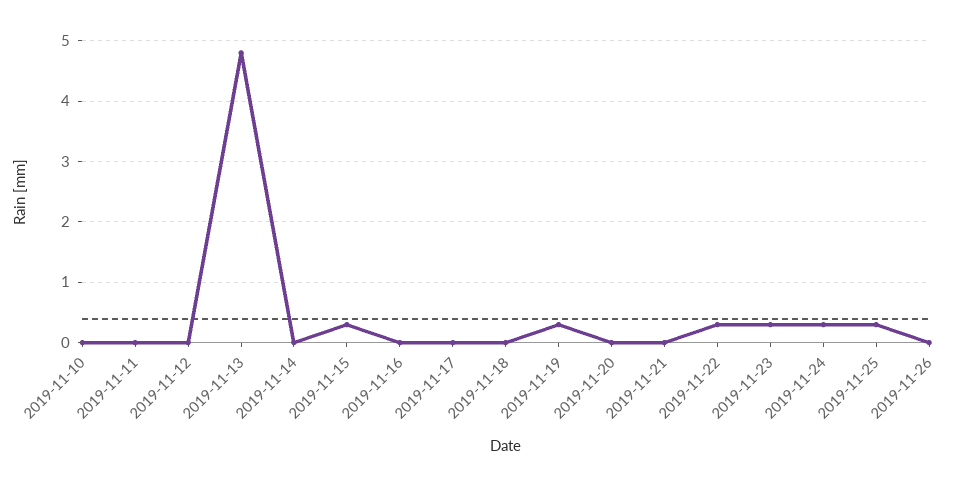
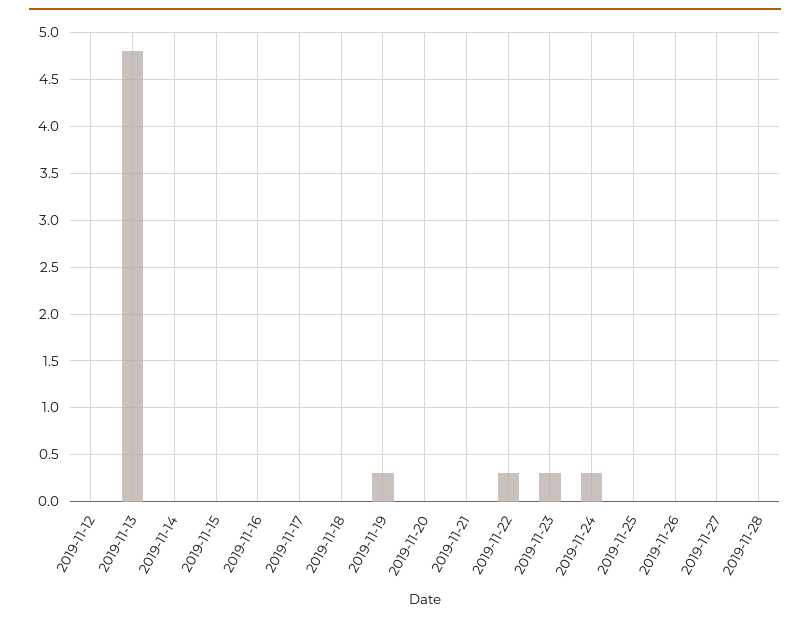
2019-11-10: 0 -> none
2019-11-11: 0 -> none
2019-11-15: 0.3 -> 0
2019-11-25: 0.3 -> 0
2019-11-27: none -> 0
2019-11-28: none -> 0

